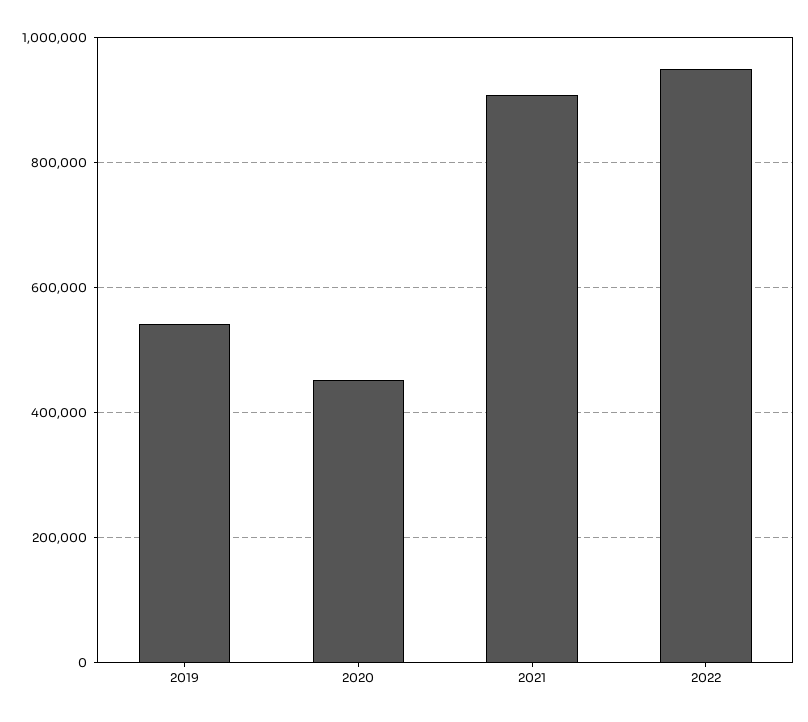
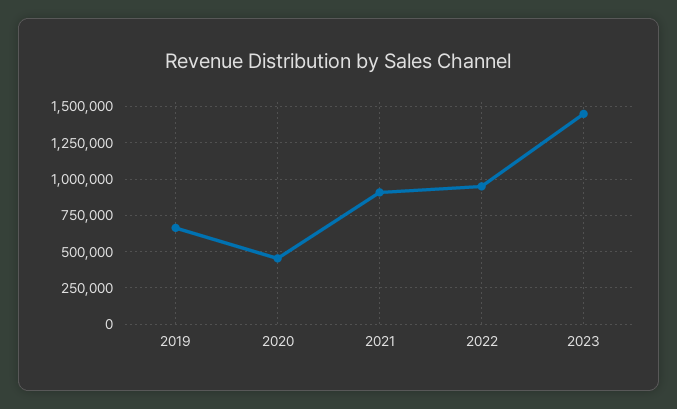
2019: 540000 -> 650000
2023: none -> 1450000

